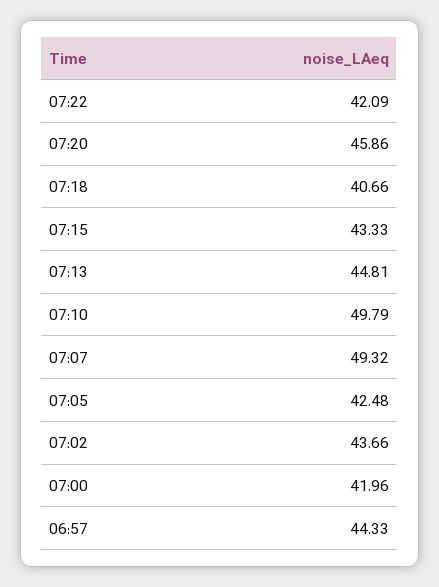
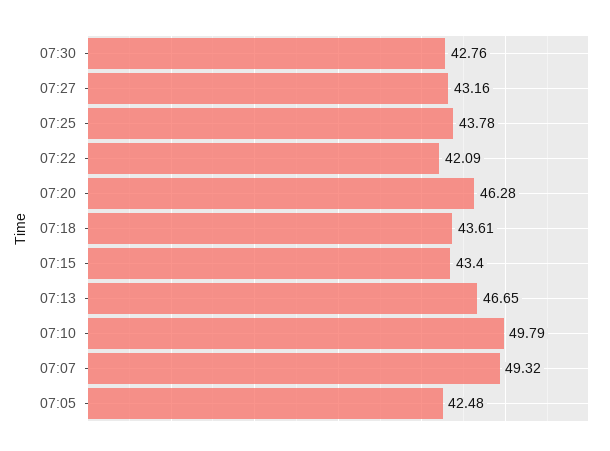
07:20: 45.86 -> 46.28
07:18: 40.66 -> 43.61
07:15: 43.33 -> 43.4
07:13: 44.81 -> 46.65
07:02: 43.66 -> none
07:00: 41.96 -> none
06:57: 44.33 -> none
07:30: none -> 42.76
07:27: none -> 43.16
07:25: none -> 43.78

